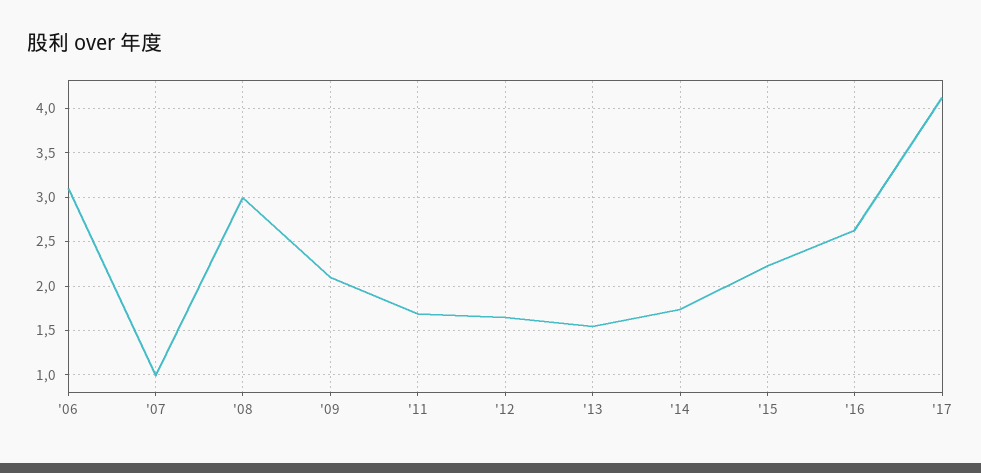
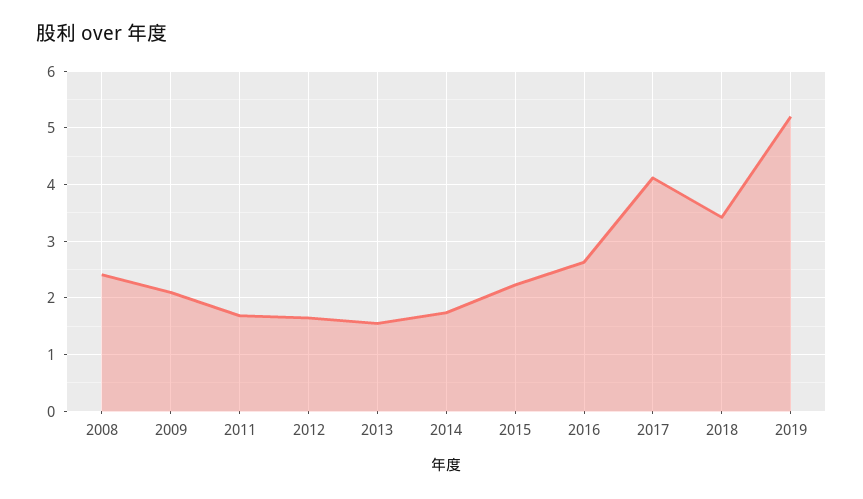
'06: 3.1 -> none
'07: 1 -> none
'08: 3 -> 2.4
2018: none -> 3.4
2019: none -> 5.2

